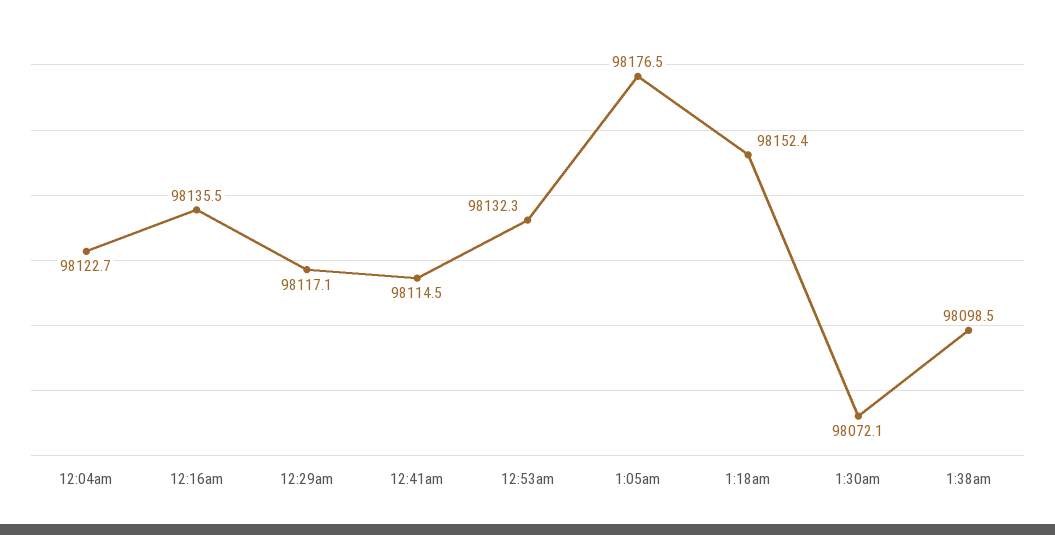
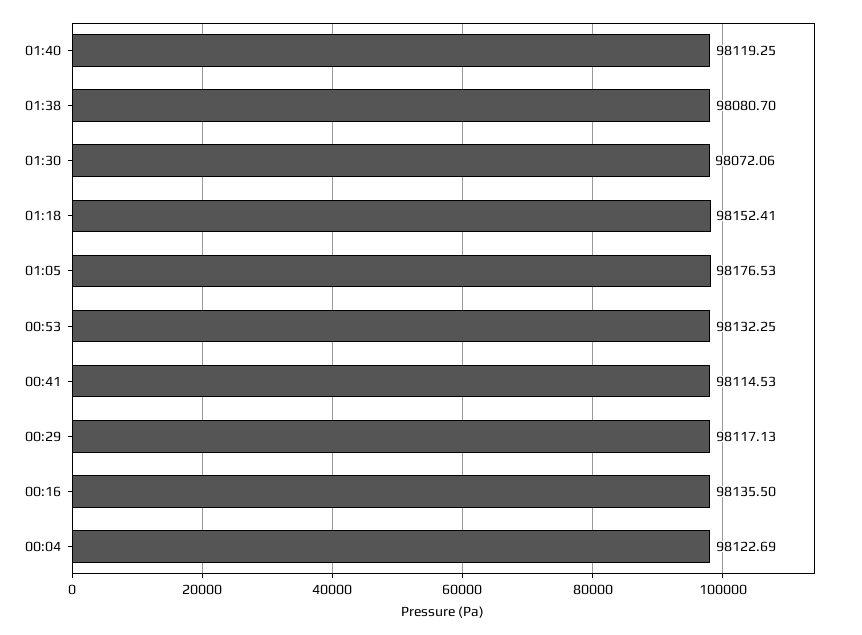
1:38am: 98098.5 -> 98080.7
01:40: none -> 98119.25

